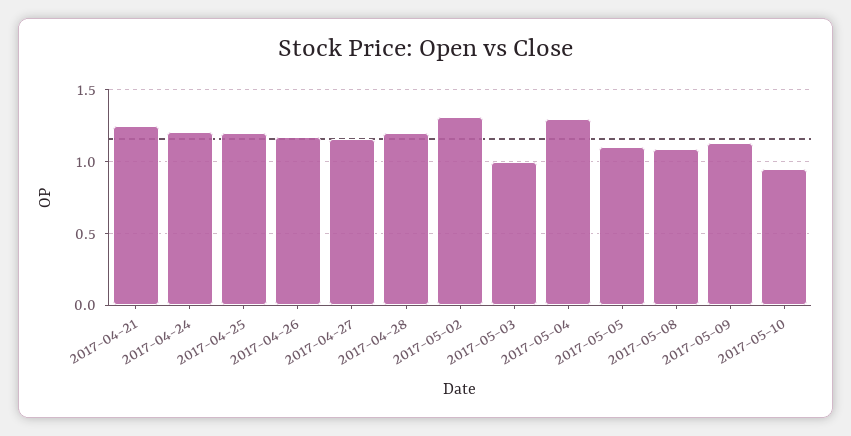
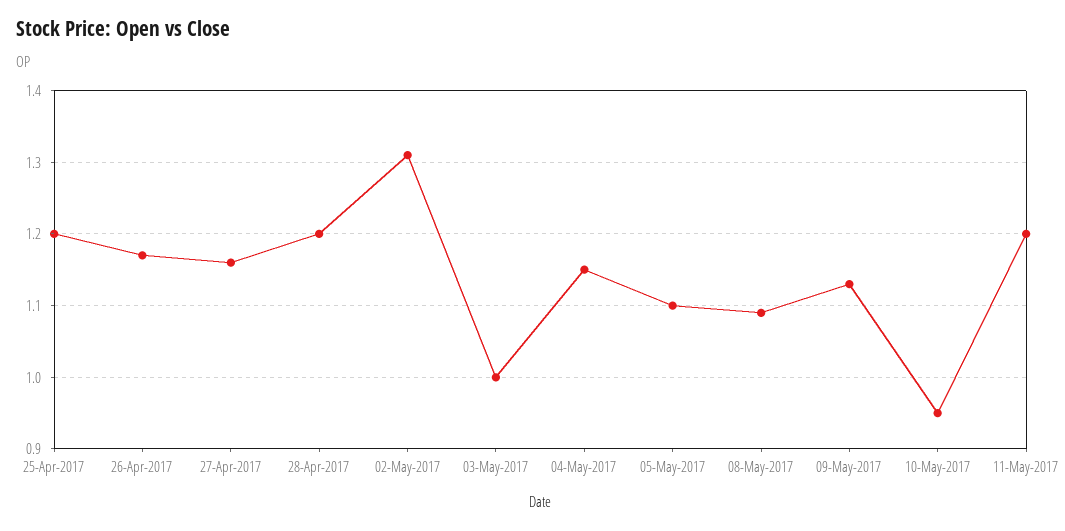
2017-04-21: 1.25 -> none
2017-04-24: 1.2 -> none
2017-05-04: 1.3 -> 1.15
11-May-2017: none -> 1.2

